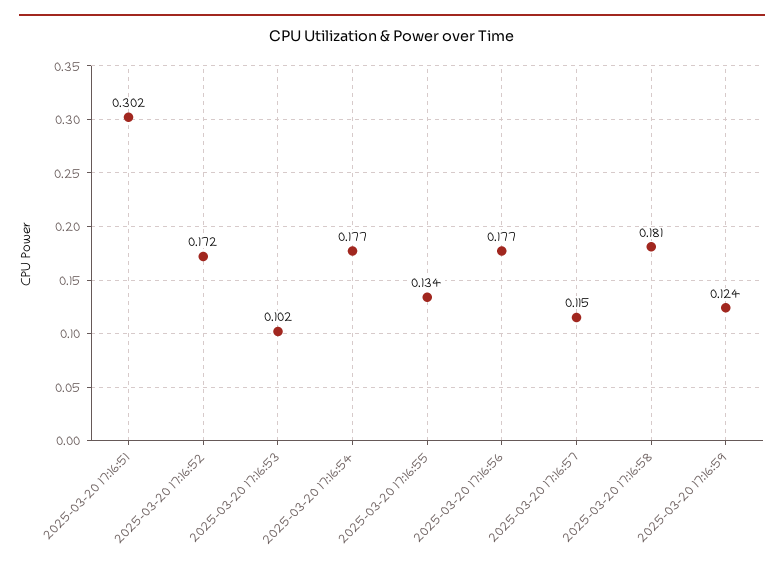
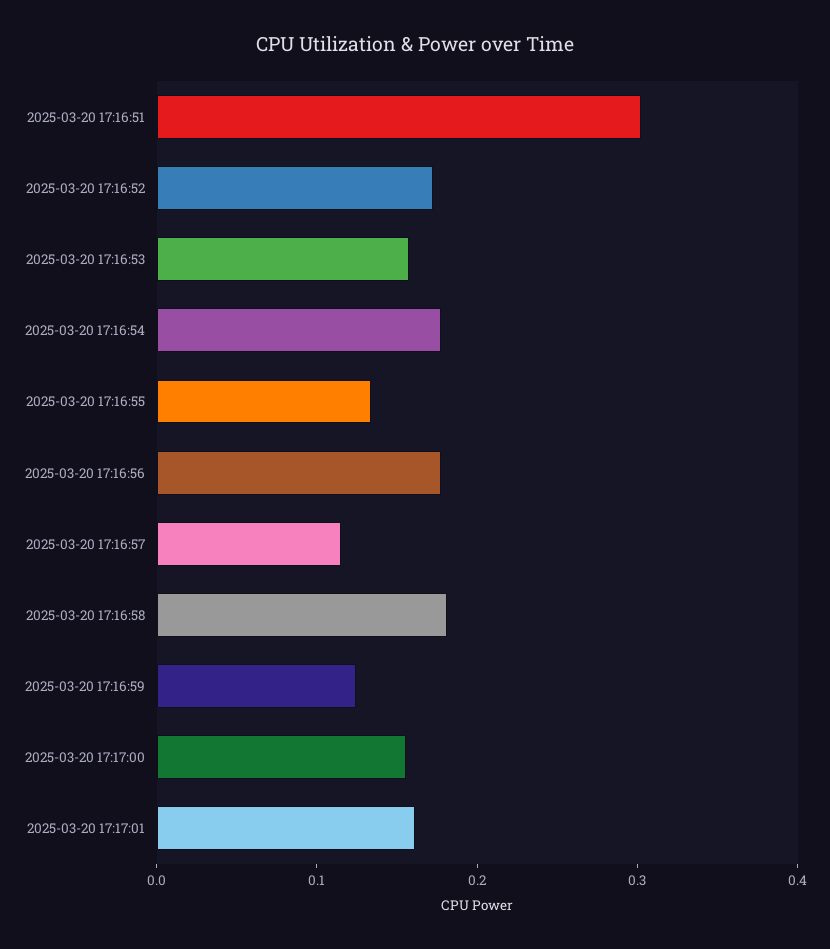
2025-03-20 17:16:53: 0.102 -> 0.16
2025-03-20 17:17:00: none -> 0.16
2025-03-20 17:17:01: none -> 0.16

